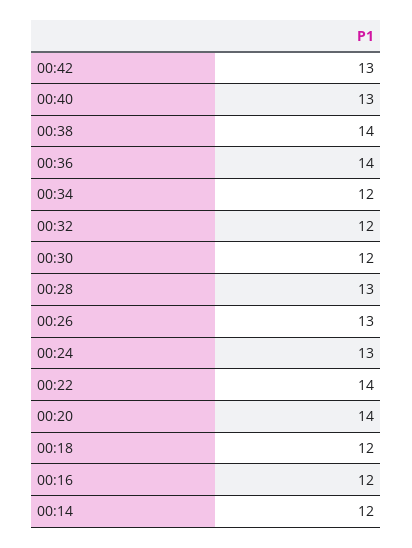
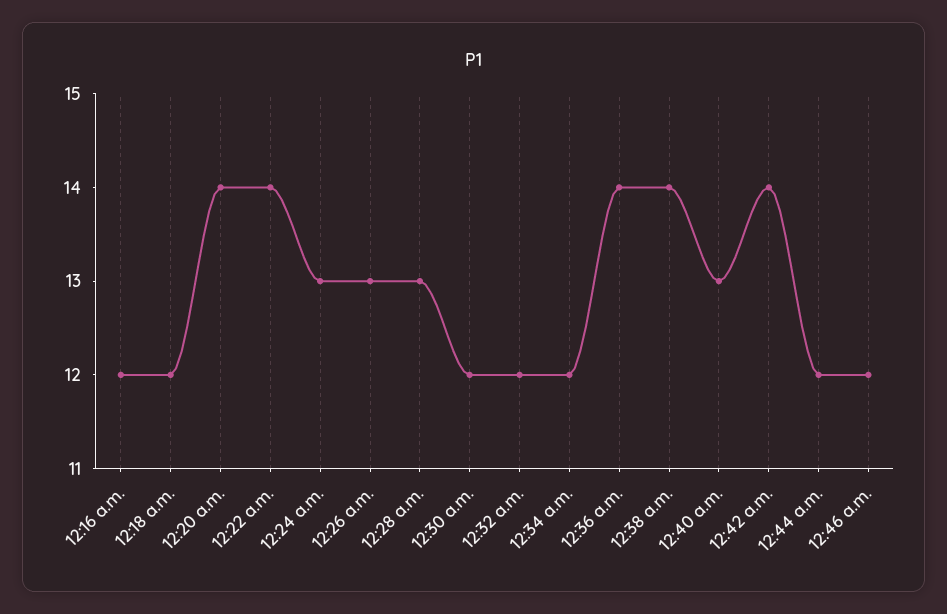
00:42: 13 -> 14
00:14: 12 -> none
12:44 a.m.: none -> 12
12:46 a.m.: none -> 12

